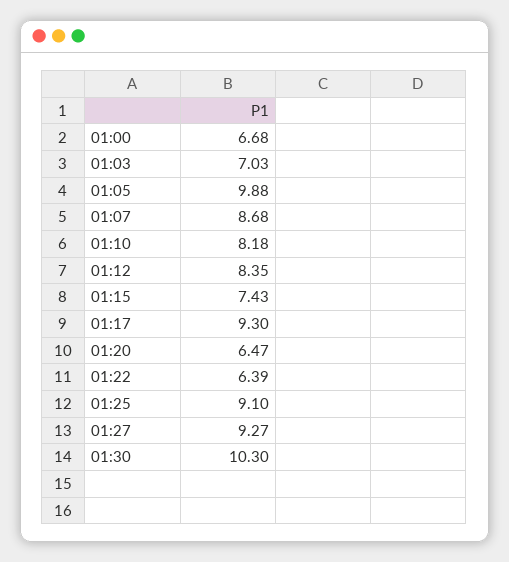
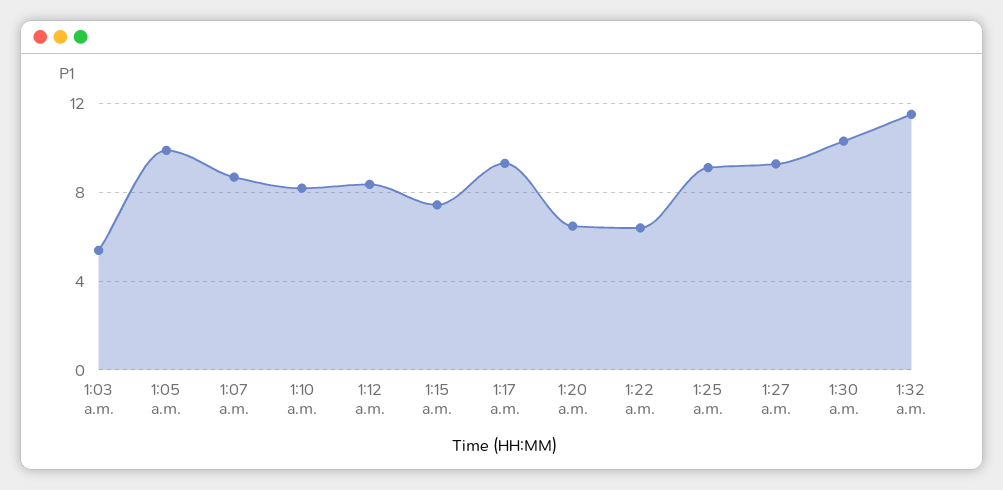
01:00: 6.68 -> none
01:03: 7.03 -> 5.5
1:32 a.m.: none -> 11.5

